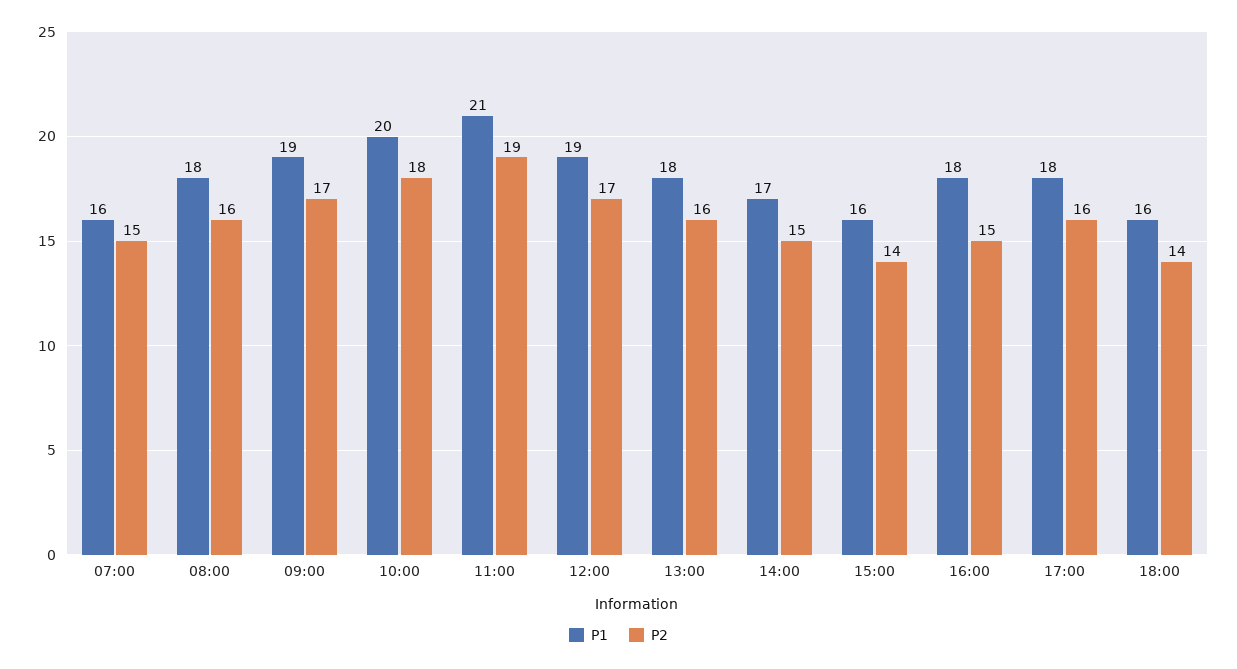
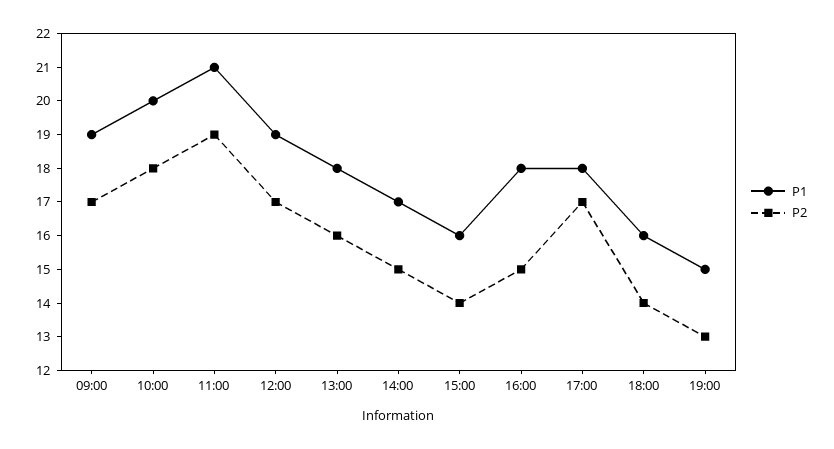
P1, 07:00: 16 -> none
P2, 07:00: 15 -> none
P1, 08:00: 18 -> none
P2, 08:00: 16 -> none
P2, 17:00: 16 -> 17
P1, 19:00: none -> 15
P2, 19:00: none -> 13

